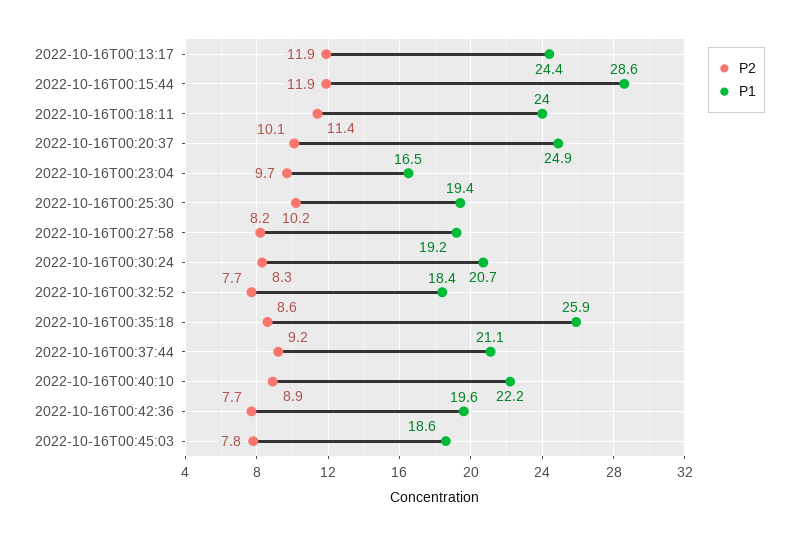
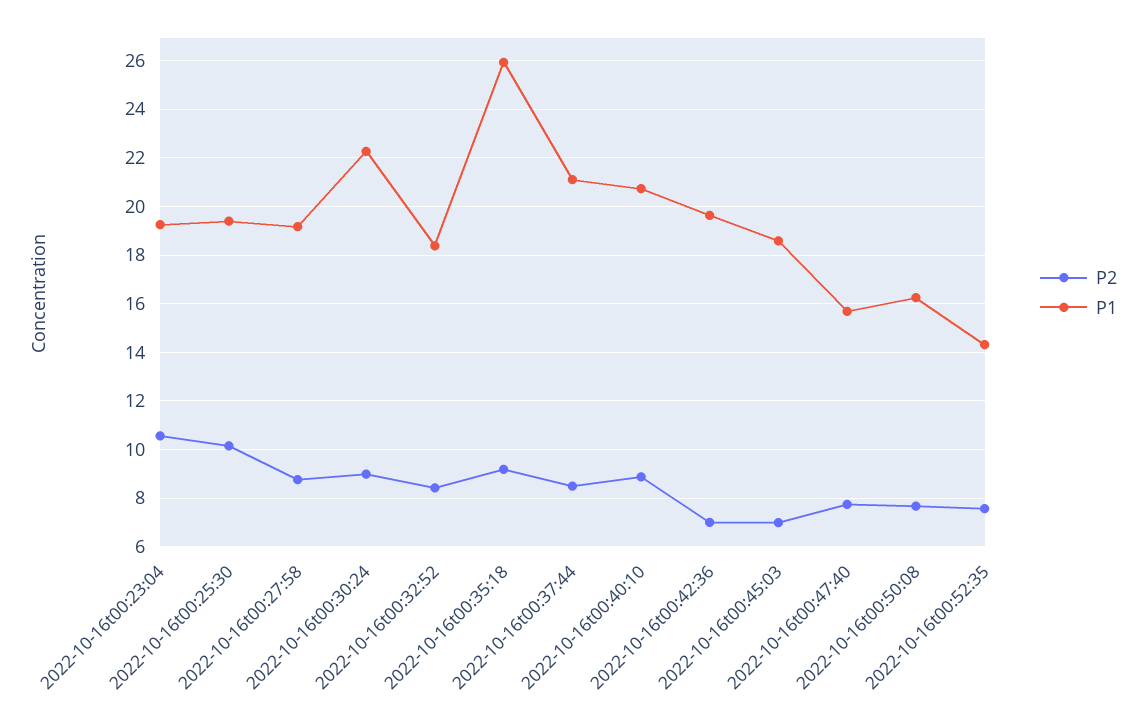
P2, 2022-10-16T00:13:17: 11.9 -> none
P1, 2022-10-16T00:13:17: 24.4 -> none
P2, 2022-10-16T00:15:44: 11.9 -> none
P1, 2022-10-16T00:15:44: 28.6 -> none
P2, 2022-10-16T00:18:11: 11.4 -> none
P1, 2022-10-16T00:18:11: 24 -> none
P2, 2022-10-16T00:20:37: 10.1 -> none
P1, 2022-10-16T00:20:37: 24.9 -> none
P2, 2022-10-16T00:23:04: 9.7 -> 10.5
P1, 2022-10-16T00:23:04: 16.5 -> 19.25
P2, 2022-10-16T00:27:58: 8.2 -> 8.75
P2, 2022-10-16T00:30:24: 8.3 -> 9
P1, 2022-10-16T00:30:24: 20.7 -> 22.25
P2, 2022-10-16T00:32:52: 7.7 -> 8.5
P2, 2022-10-16T00:35:18: 8.6 -> 9.25
P2, 2022-10-16T00:37:44: 9.2 -> 8.5
P1, 2022-10-16T00:40:10: 22.2 -> 20.75
P2, 2022-10-16T00:42:36: 7.7 -> 7
P2, 2022-10-16T00:45:03: 7.8 -> 7
P2, 2022-10-16t00:47:40: none -> 7.75
P1, 2022-10-16t00:47:40: none -> 15.75
P2, 2022-10-16t00:50:08: none -> 7.75
P1, 2022-10-16t00:50:08: none -> 16.25
P2, 2022-10-16t00:52:35: none -> 7.5
P1, 2022-10-16t00:52:35: none -> 14.25

